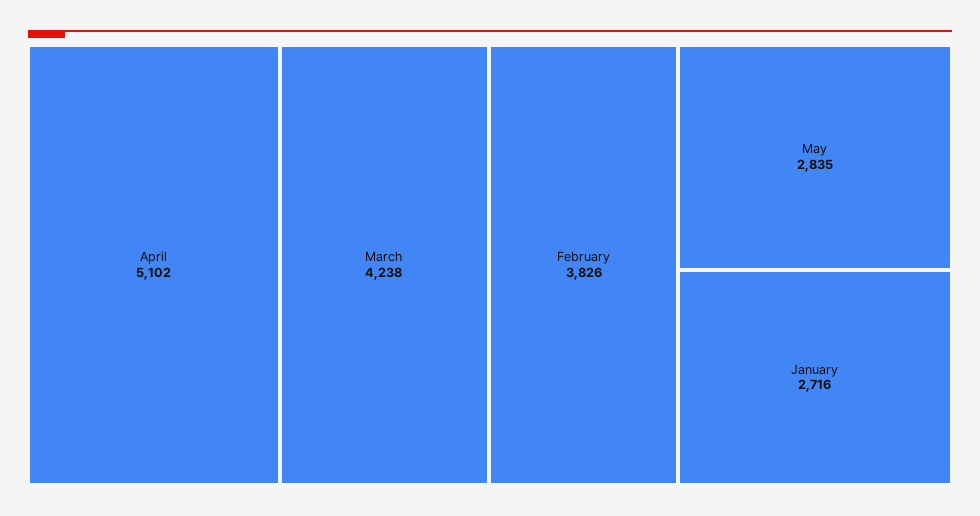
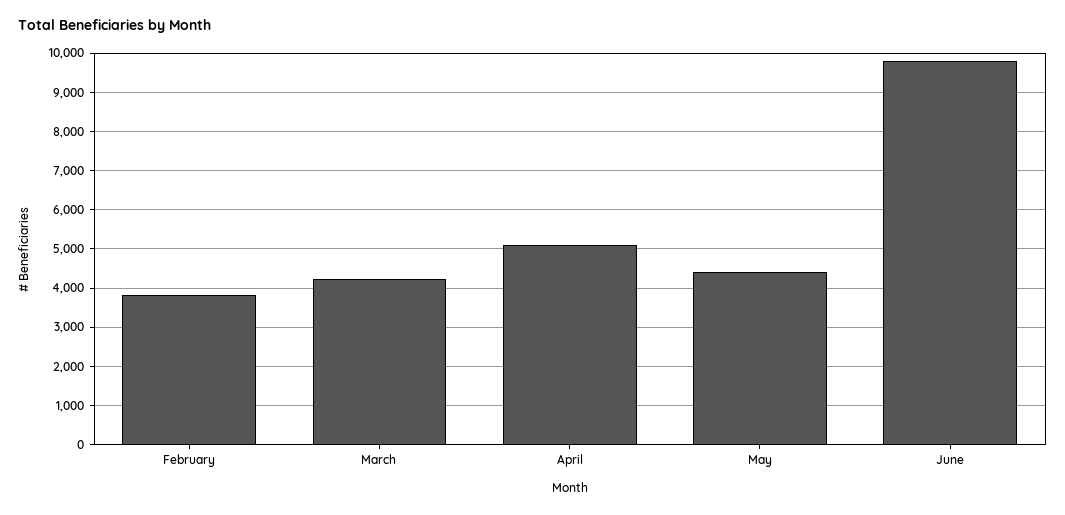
May: 2835 -> 4400
January: 2716 -> none
June: none -> 9800

